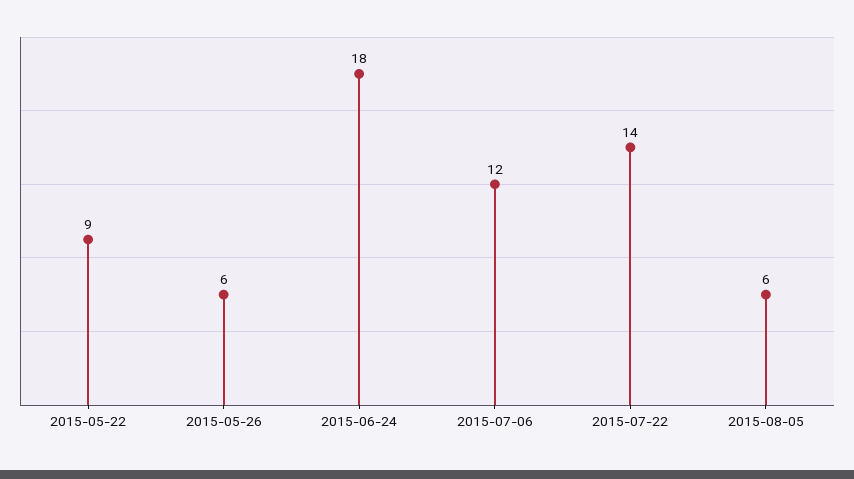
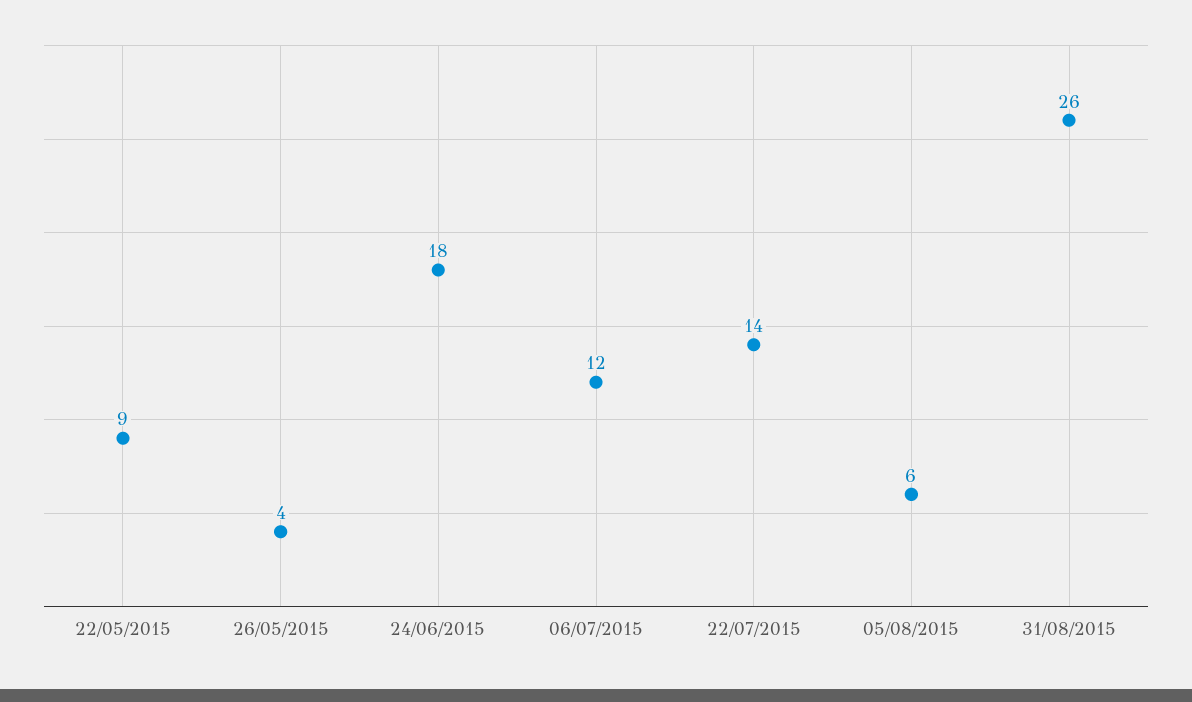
2015-05-26: 6 -> 4
31/08/2015: none -> 26

